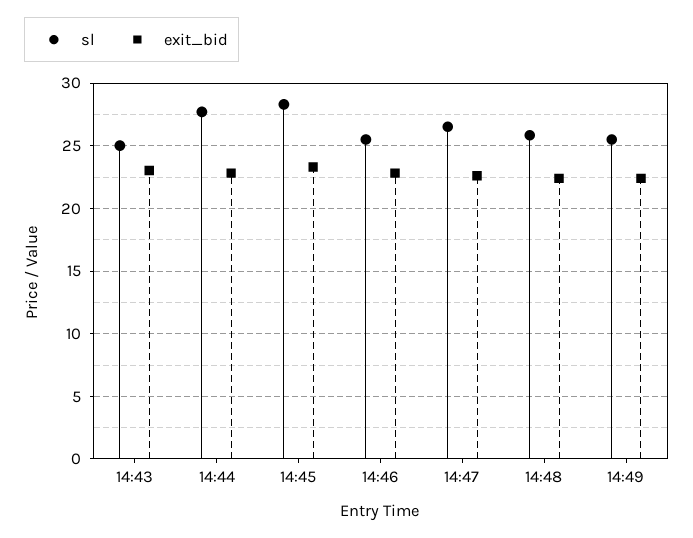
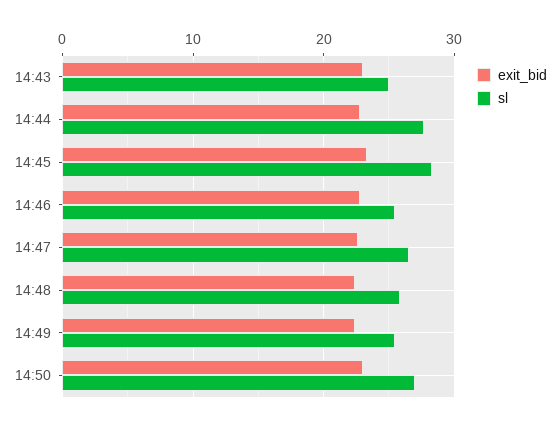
exit_bid, 14:50: none -> 23
sl, 14:50: none -> 27

